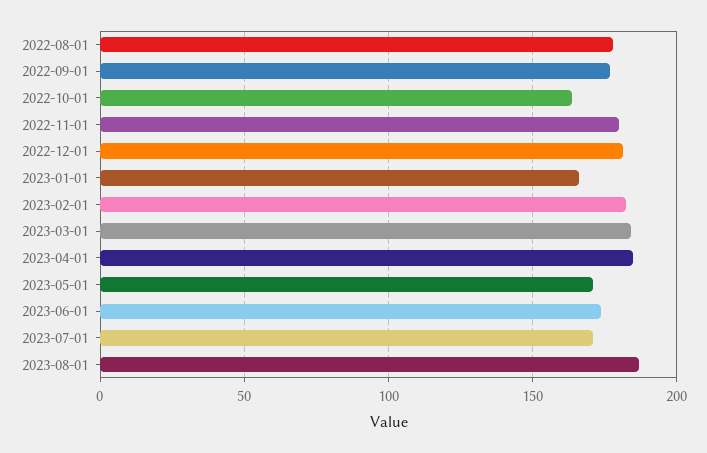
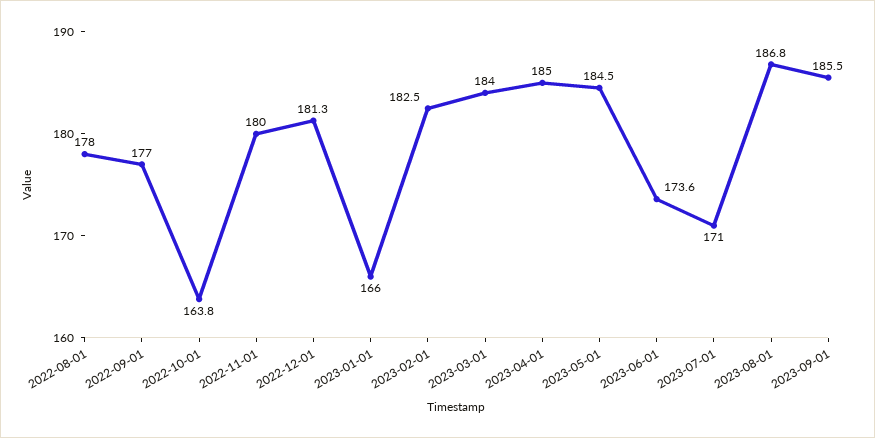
2023-05-01: 170 -> 184.5
2023-09-01: none -> 185.5

